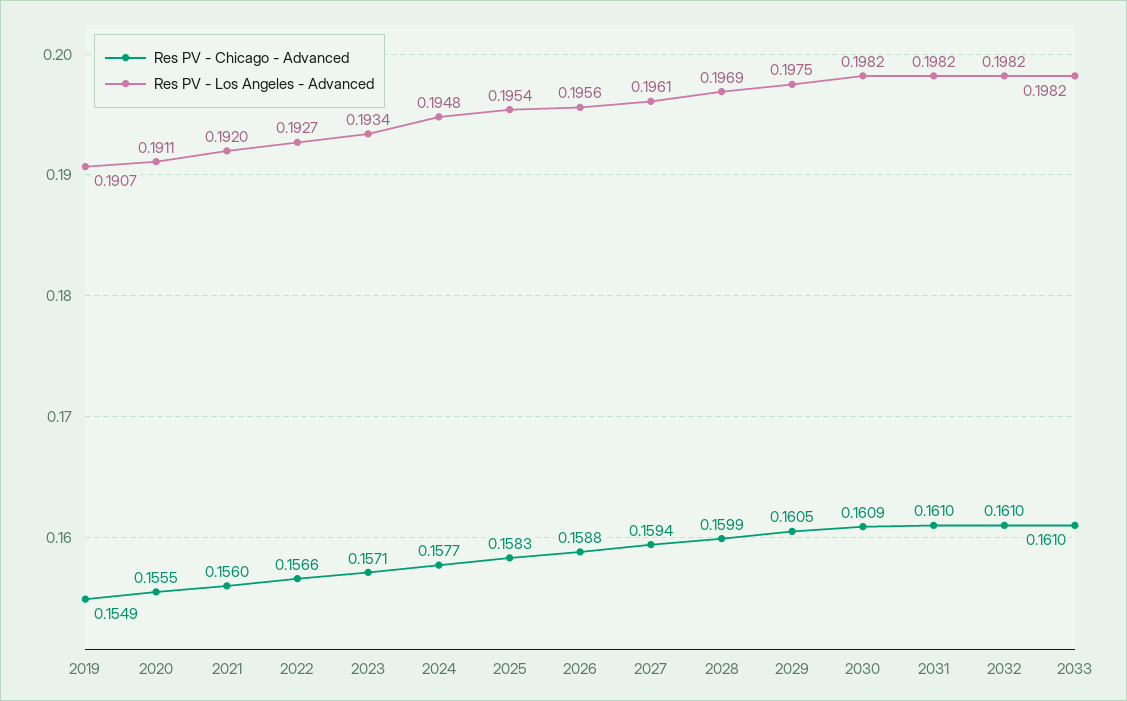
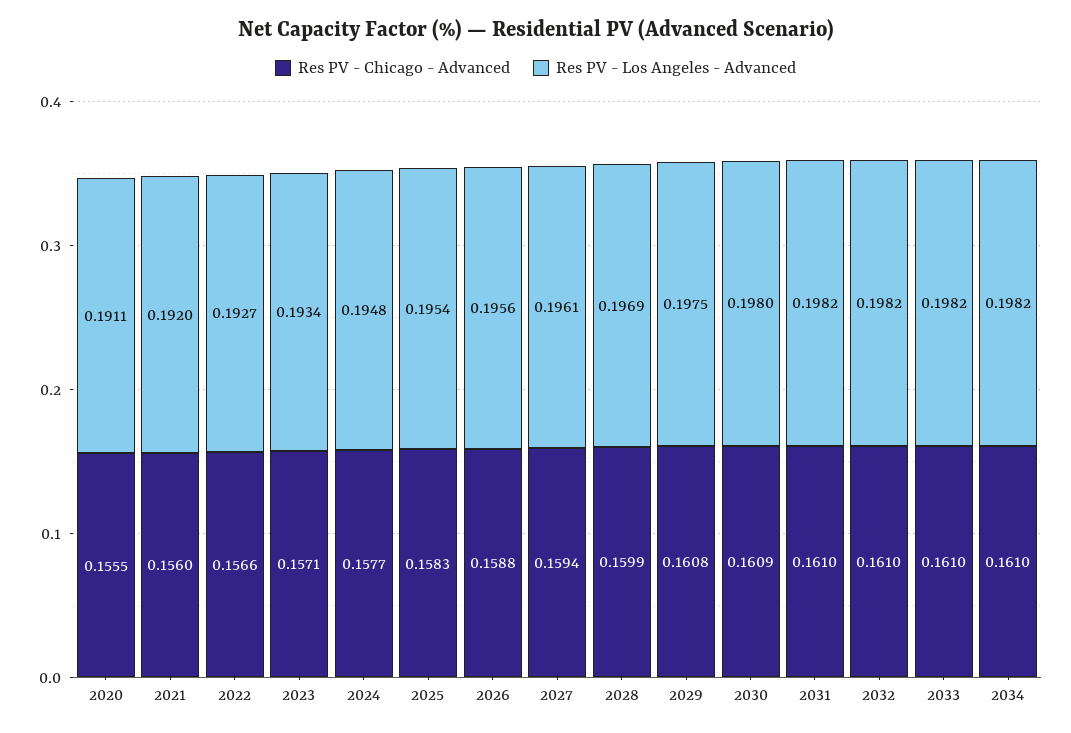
Res PV - Chicago - Advanced, 2019: 0.1549 -> none
Res PV - Los Angeles - Advanced, 2019: 0.1907 -> none
Res PV - Chicago - Advanced, 2029: 0.1605 -> 0.1608
Res PV - Los Angeles - Advanced, 2030: 0.1982 -> 0.198
Res PV - Chicago - Advanced, 2034: none -> 0.161
Res PV - Los Angeles - Advanced, 2034: none -> 0.1982

